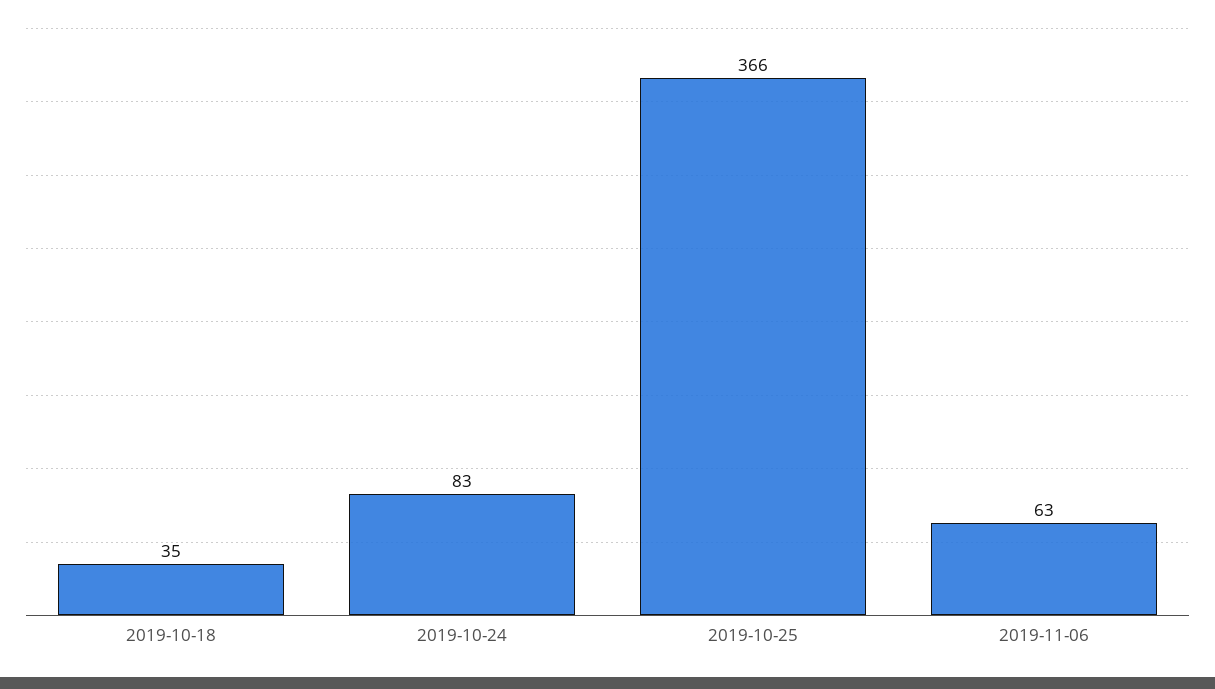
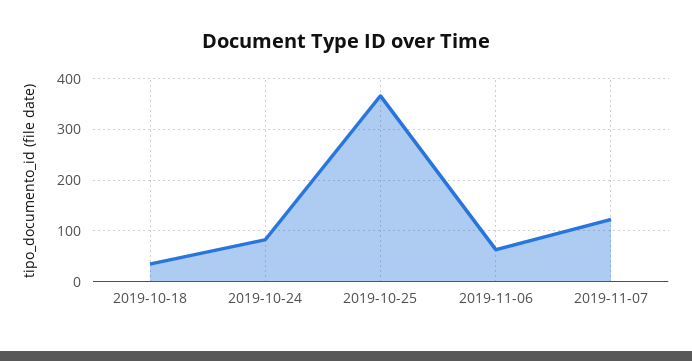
2019-11-07: none -> 120

